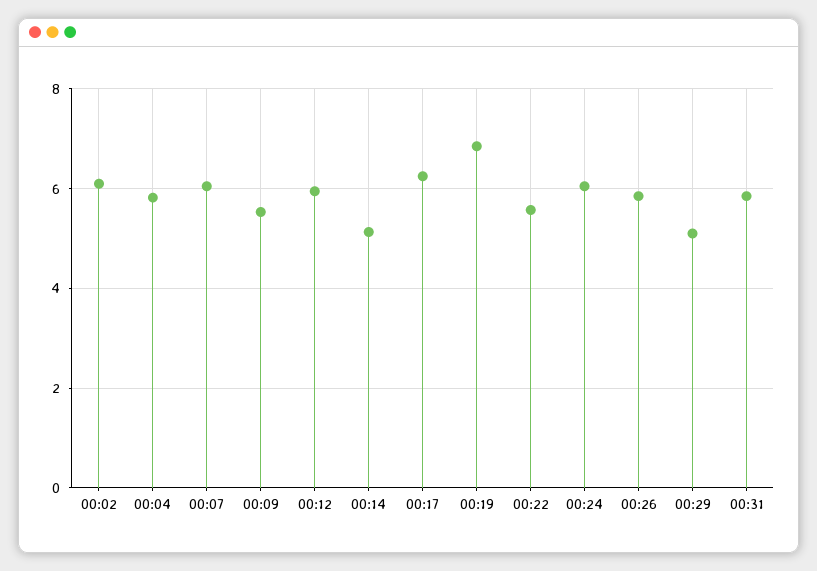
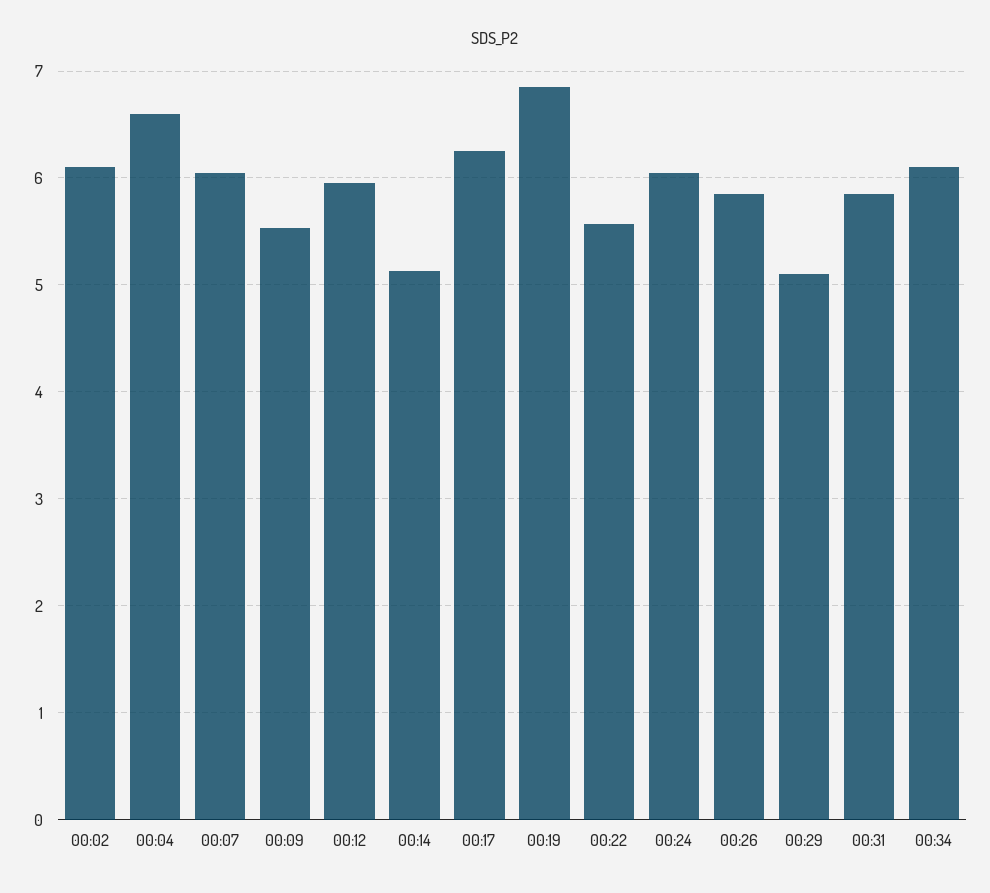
00:04: 5.8 -> 6.6
00:34: none -> 6.1

